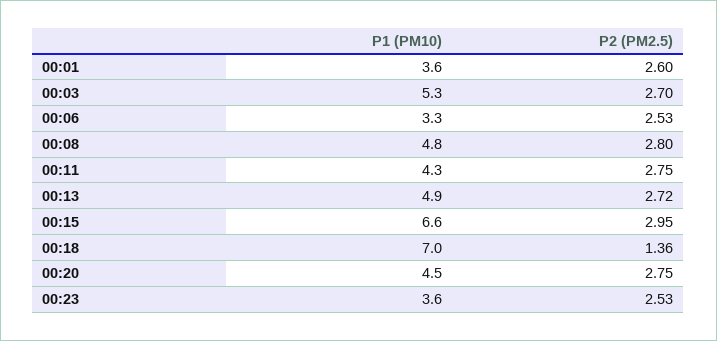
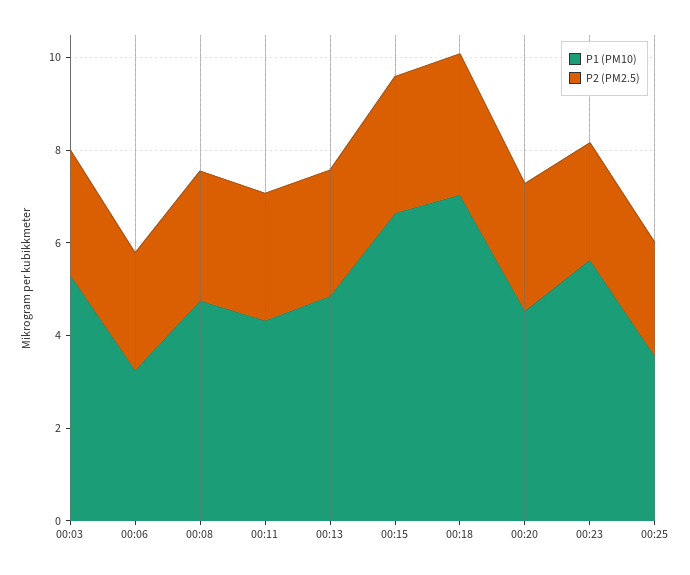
P1 (PM10), 00:01: 3.6 -> none
P2 (PM2.5), 00:01: 2.6 -> none
P2 (PM2.5), 00:18: 1.36 -> 3
P1 (PM10), 00:23: 3.6 -> 5.5
P1 (PM10), 00:25: none -> 3.5
P2 (PM2.5), 00:25: none -> 2.5

